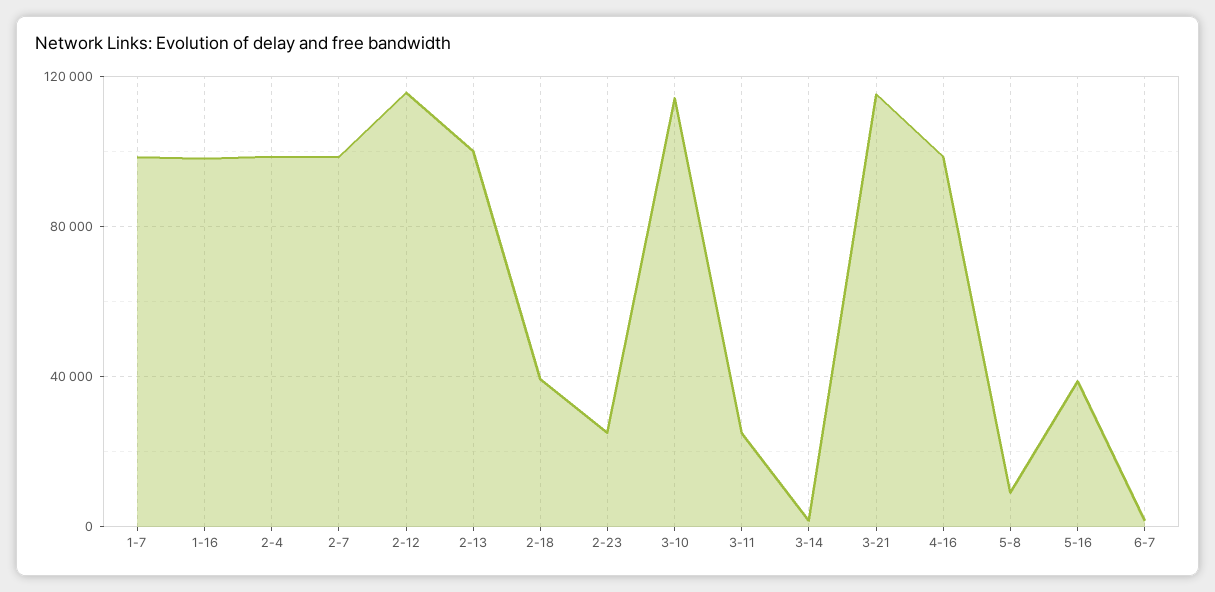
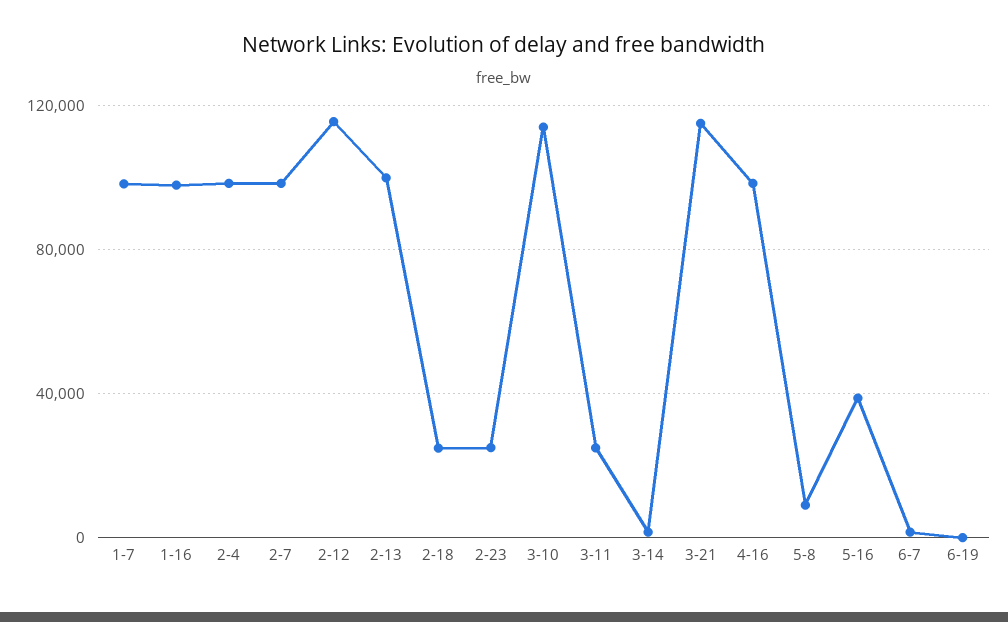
2-18: 40000 -> 25000
6-19: none -> 0

